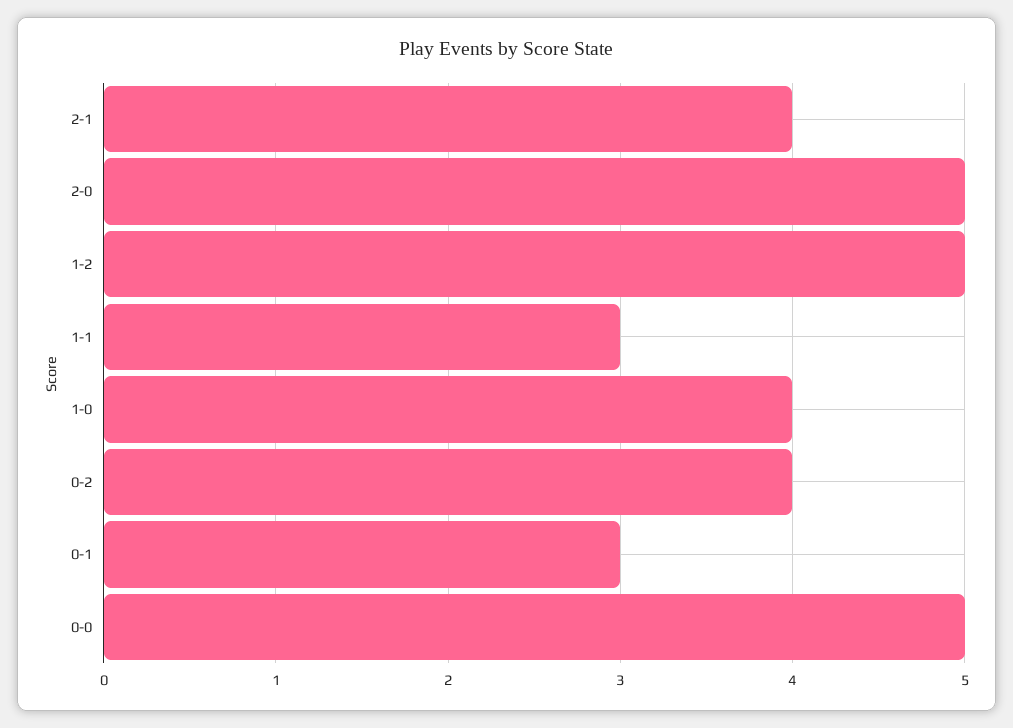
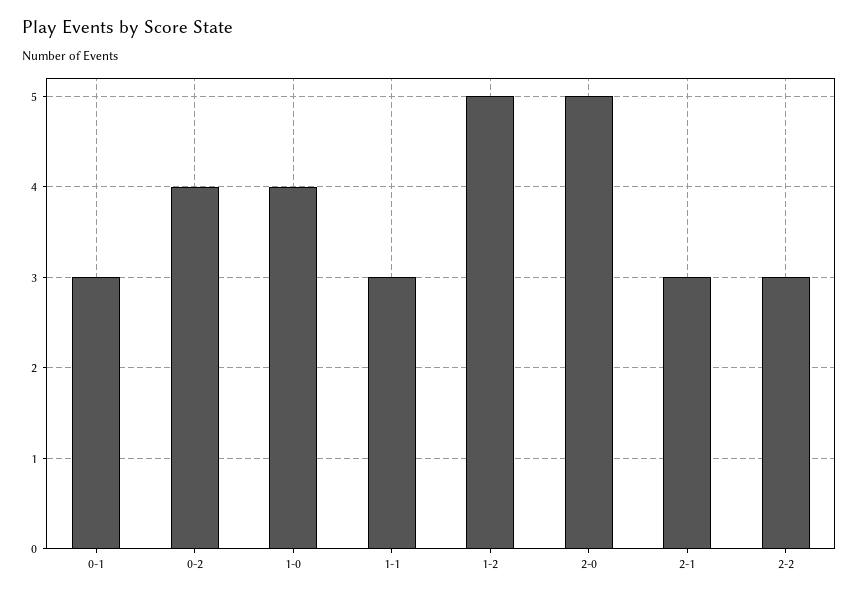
2-1: 4 -> 3
0-0: 5 -> none
2-2: none -> 3

